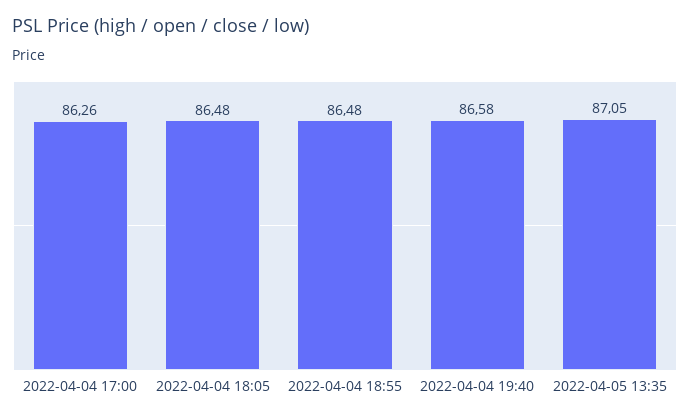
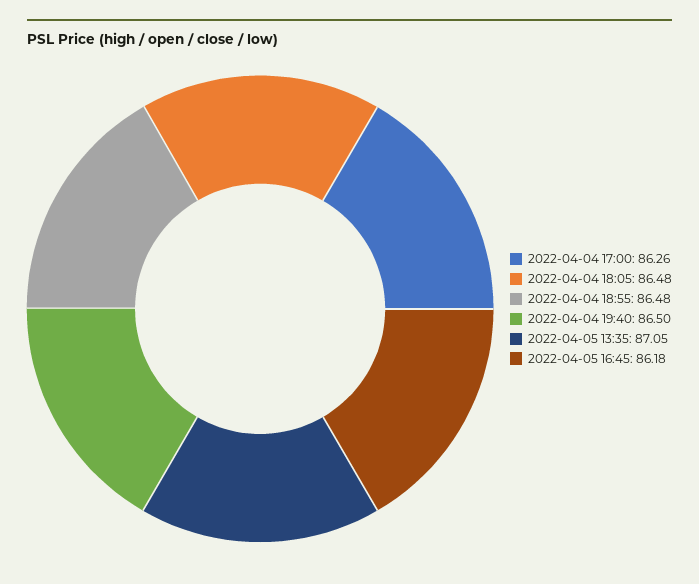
2022-04-04 19:40: 86.58 -> 86.5
2022-04-05 16:45: none -> 86.18

